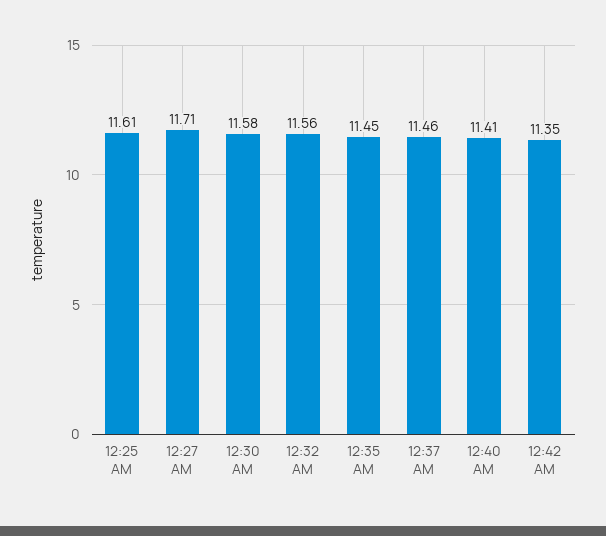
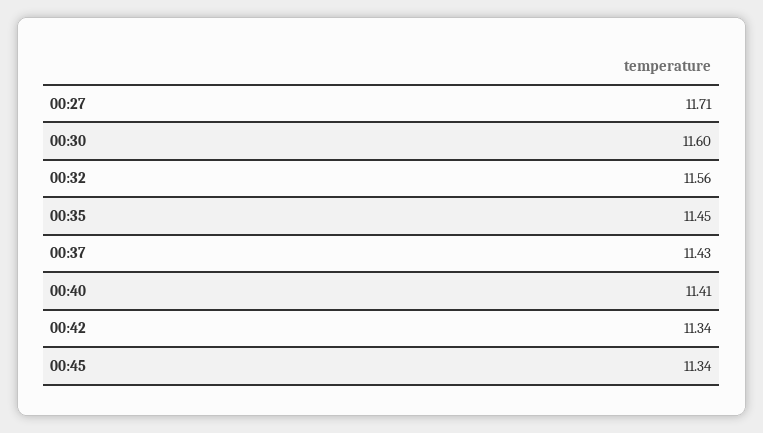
12:25 AM: 11.61 -> none
12:30 AM: 11.58 -> 11.6
12:37 AM: 11.46 -> 11.43
12:42 AM: 11.35 -> 11.34
00:45: none -> 11.34

